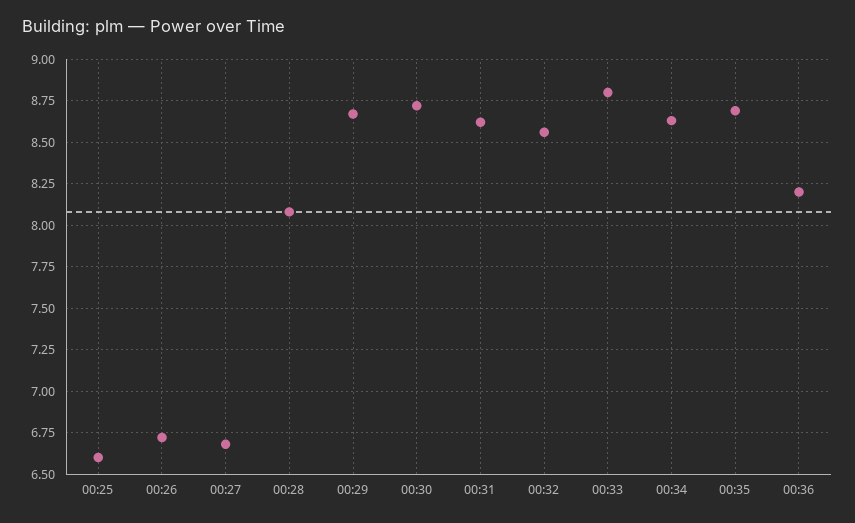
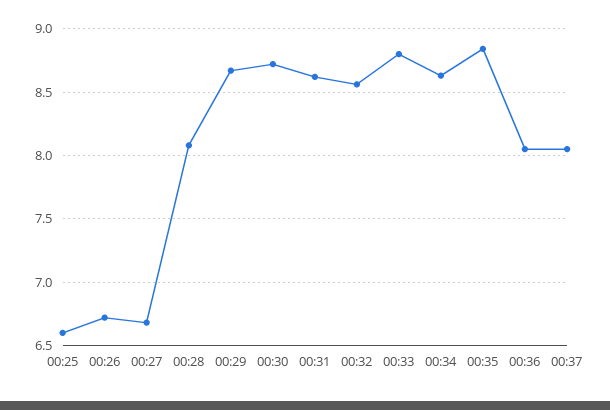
00:35: 8.7 -> 8.85
00:36: 8.2 -> 8.05
00:37: none -> 8.05

